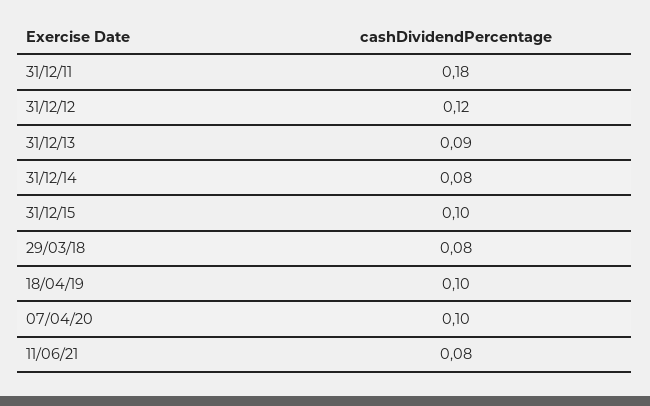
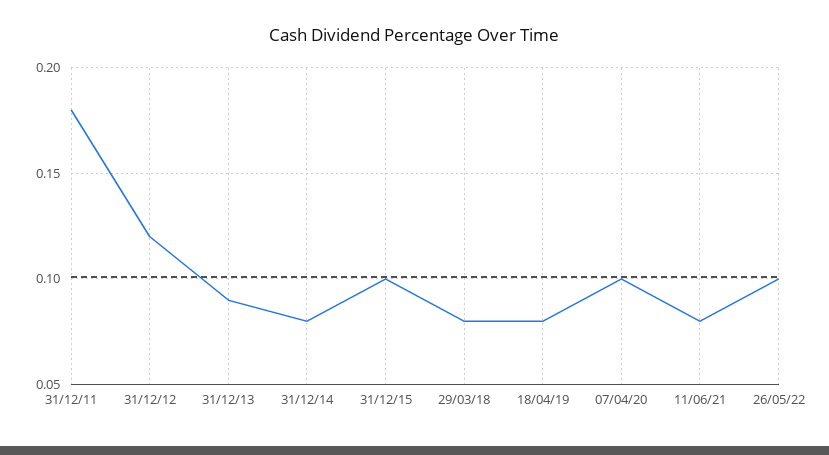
18/04/19: 0.1 -> 0.08
26/05/22: none -> 0.1

